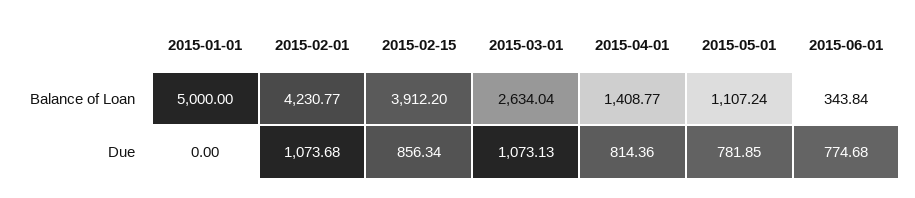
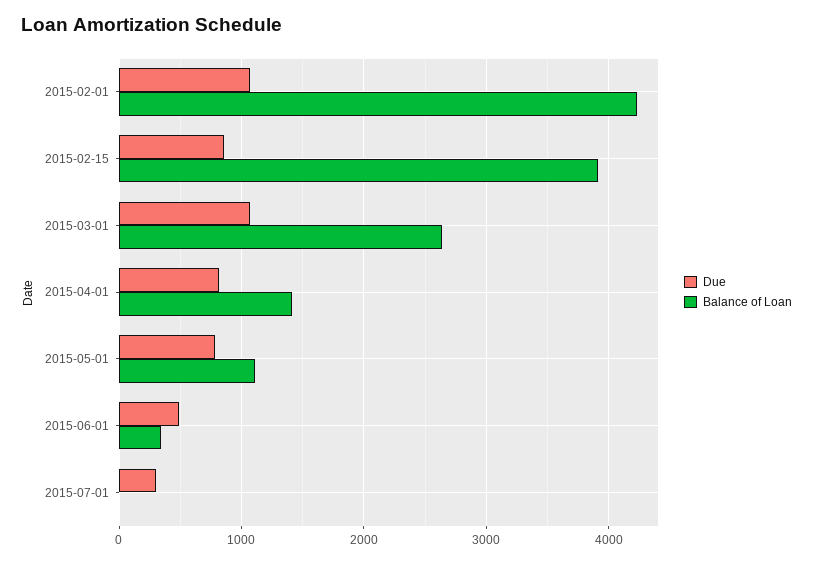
Balance of Loan, 2015-01-01: 5000 -> none
Due, 2015-01-01: 0 -> none
Due, 2015-06-01: 774.68 -> 500
Due, 2015-07-01: none -> 300
Balance of Loan, 2015-07-01: none -> 0

